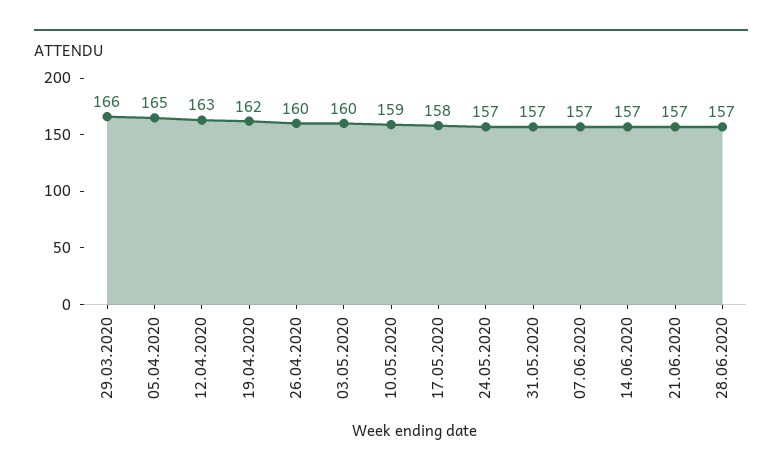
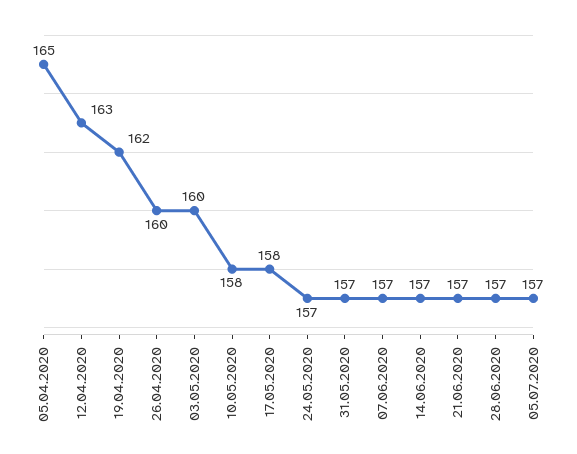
29.03.2020: 166 -> none
10.05.2020: 159 -> 158
05.07.2020: none -> 157

